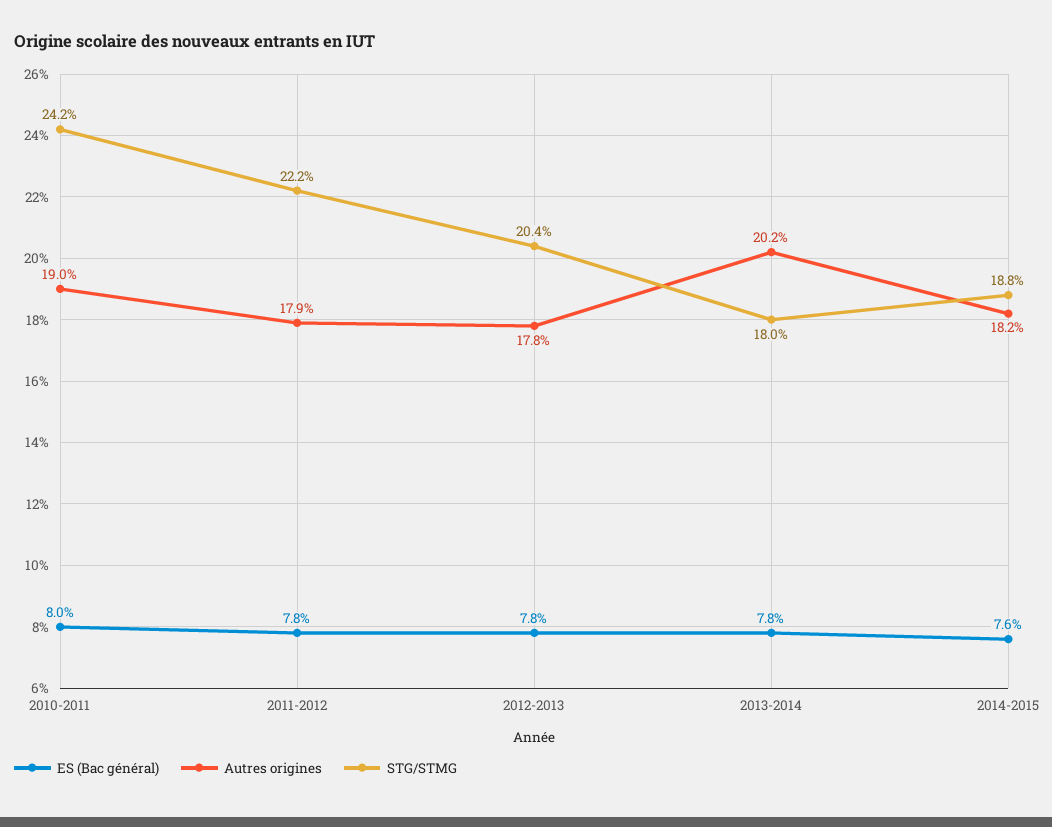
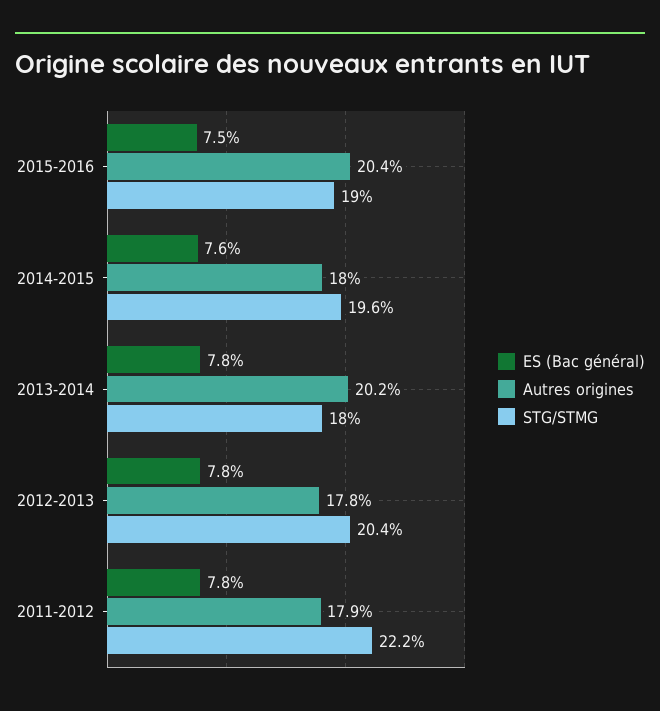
ES (Bac général), 2010-2011: 8 -> none
Autres origines, 2010-2011: 19 -> none
STG/STMG, 2010-2011: 24.2 -> none
Autres origines, 2014-2015: 18.2 -> 18
STG/STMG, 2014-2015: 18.8 -> 19.6
ES (Bac général), 2015-2016: none -> 7.5
Autres origines, 2015-2016: none -> 20.4
STG/STMG, 2015-2016: none -> 19

